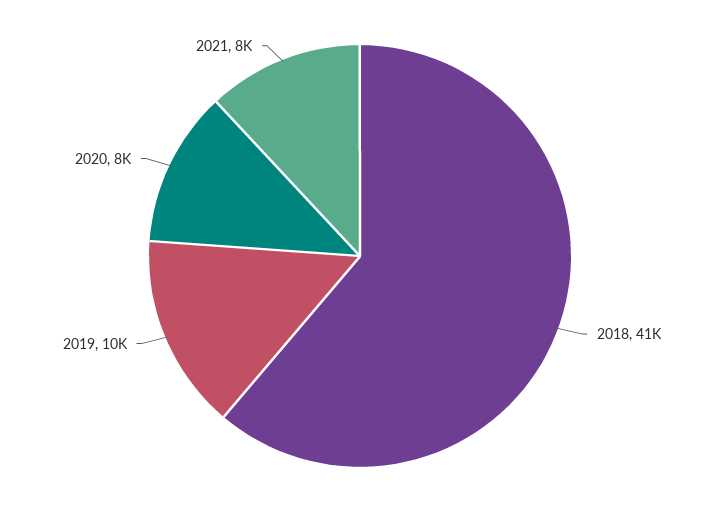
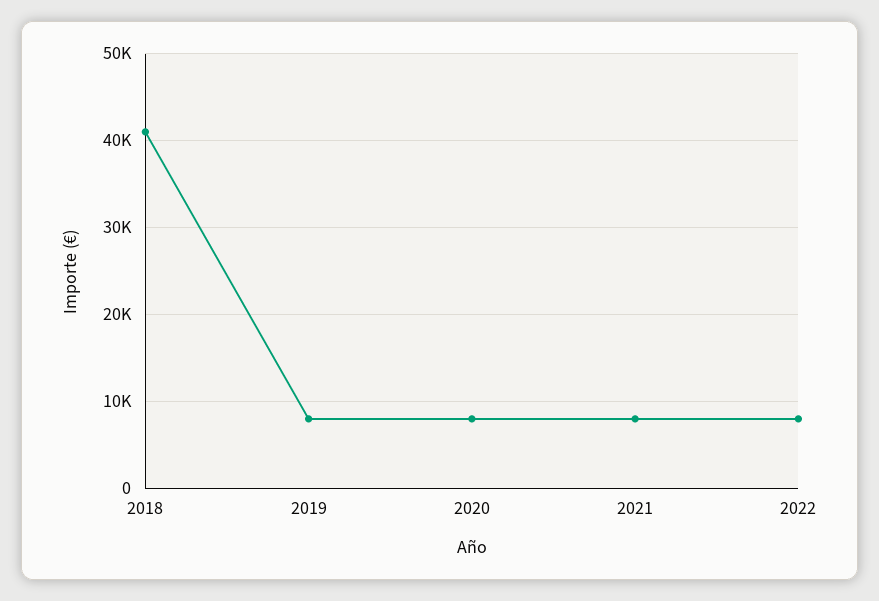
2019: 10000 -> 8000
2022: none -> 8000

